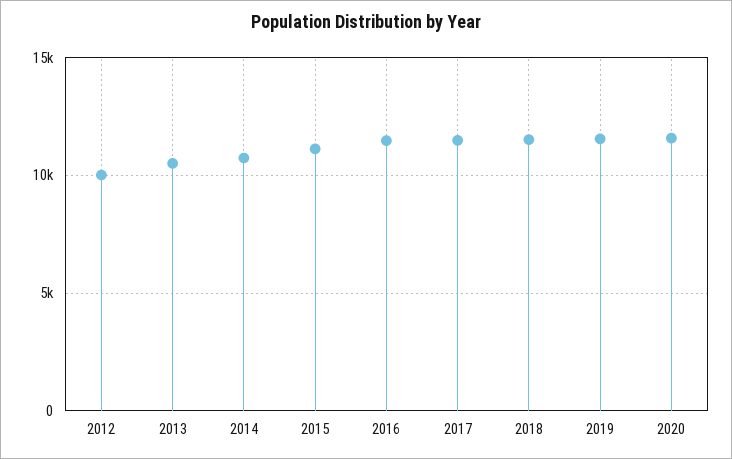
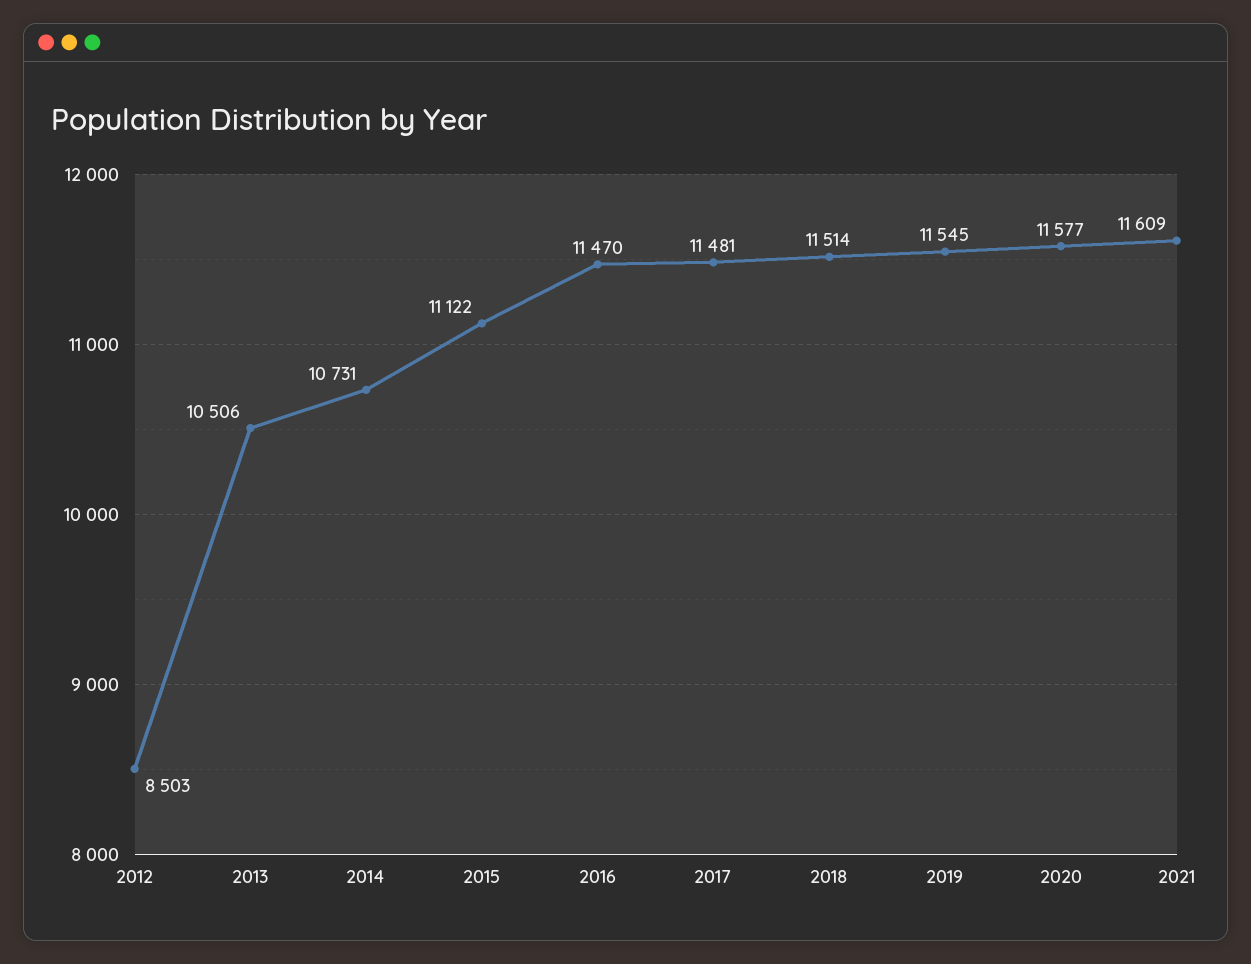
2012: 10000 -> 8503
2021: none -> 11609

